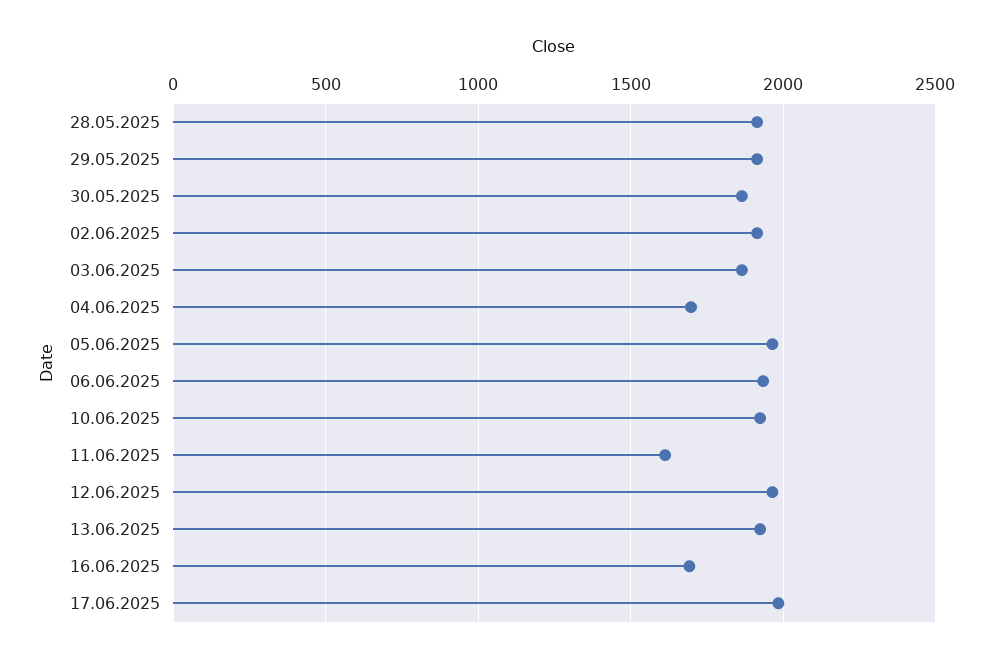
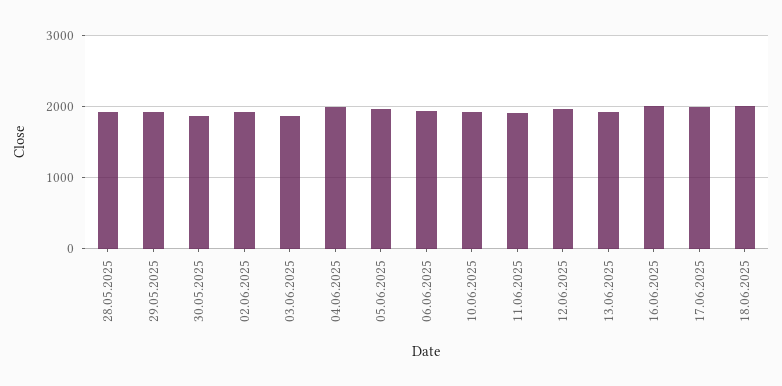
04.06.2025: 1700 -> 2000
11.06.2025: 1600 -> 1900
16.06.2025: 1700 -> 2000
18.06.2025: none -> 2000

